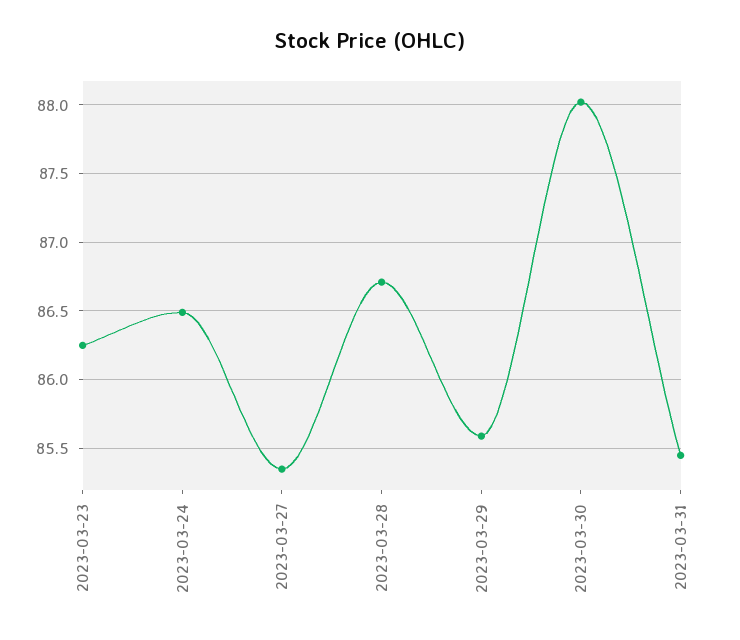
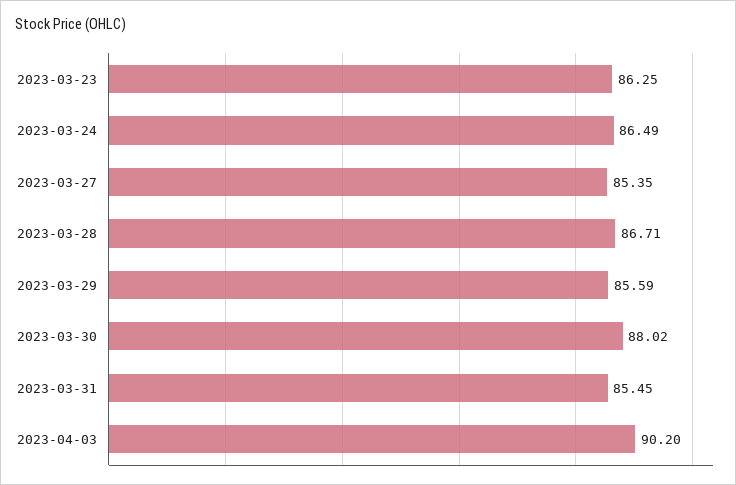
2023-04-03: none -> 90.2

